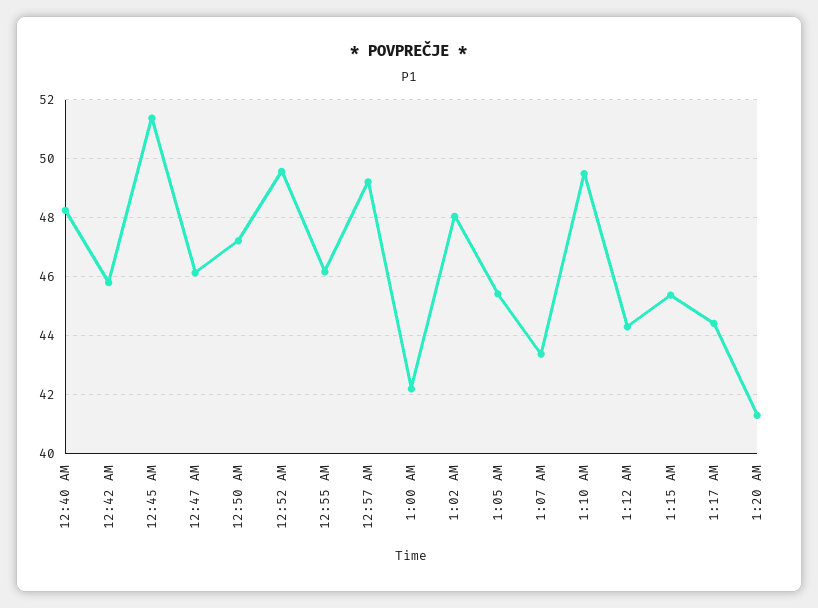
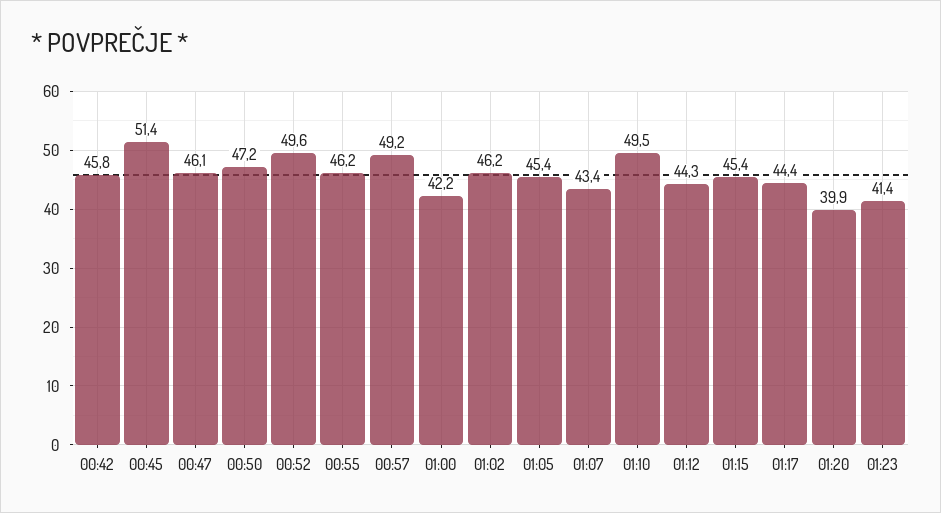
12:40 AM: 48.25 -> none
1:02 AM: 48 -> 46.2
1:20 AM: 41.25 -> 39.9
01:23: none -> 41.4

